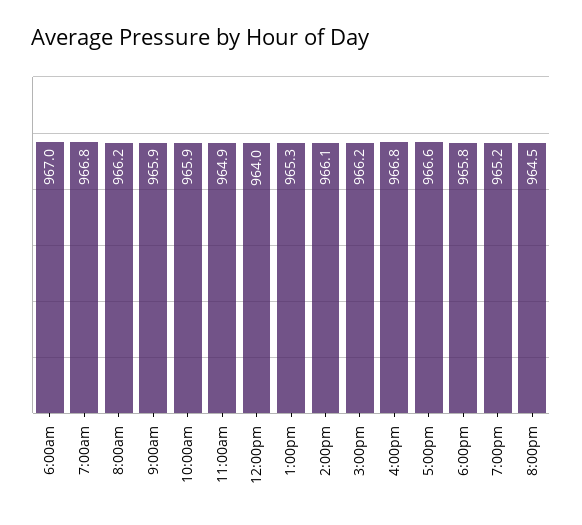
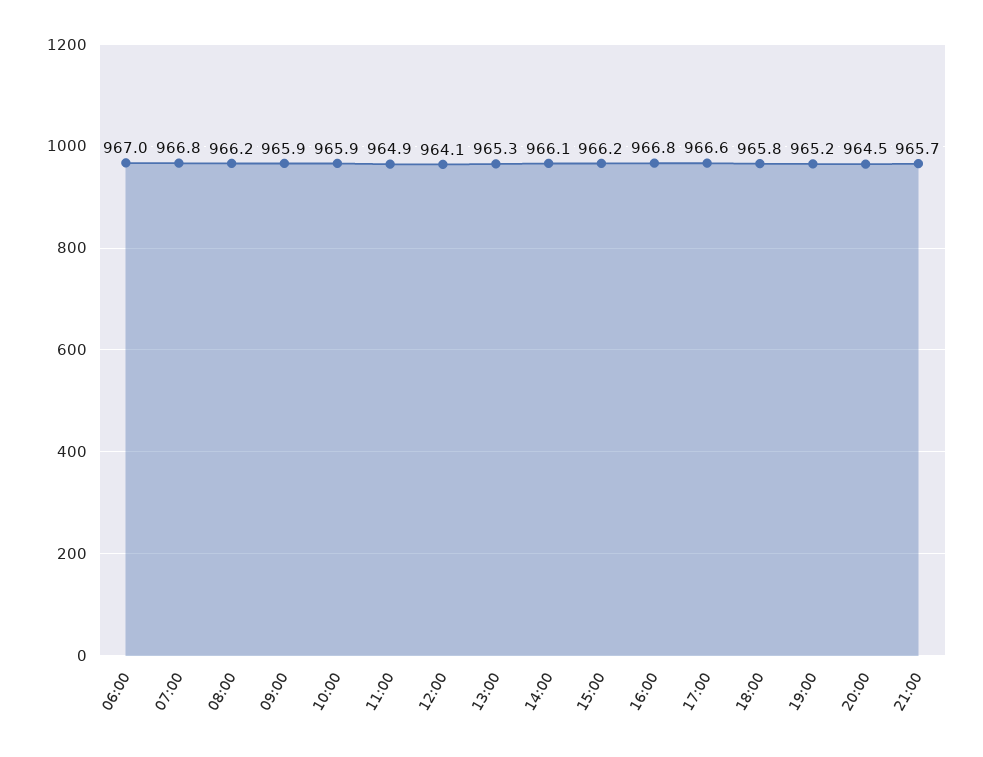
12:00pm: 964 -> 964.1
21:00: none -> 965.7

